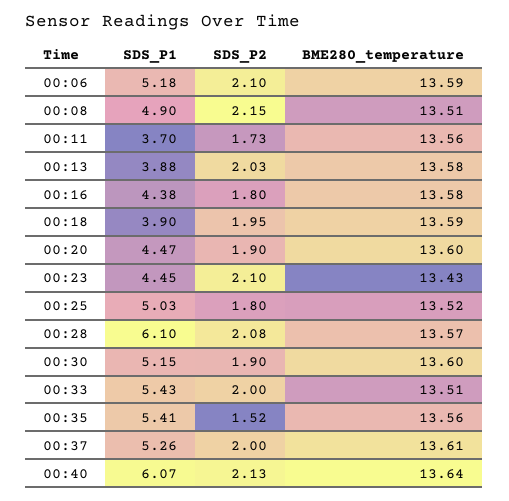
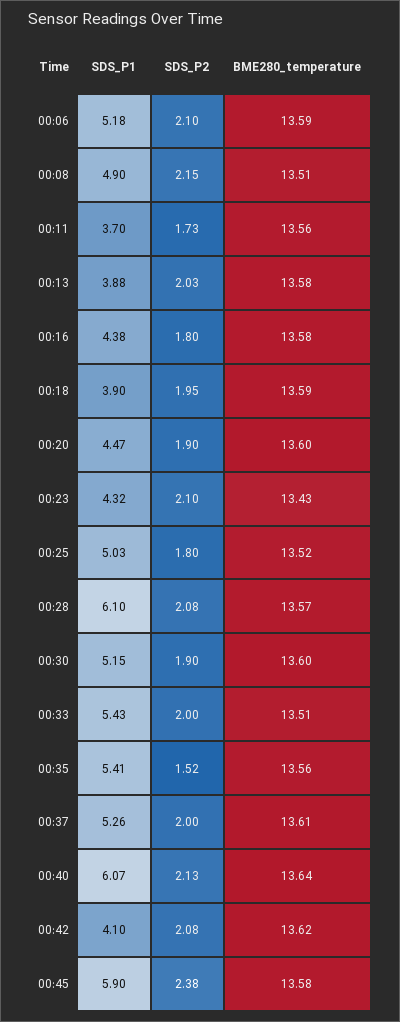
SDS_P1, 00:23: 4.45 -> 4.32
SDS_P1, 00:42: none -> 4.1
SDS_P2, 00:42: none -> 2.08
BME280_temperature, 00:42: none -> 13.62
SDS_P1, 00:45: none -> 5.9
SDS_P2, 00:45: none -> 2.38
BME280_temperature, 00:45: none -> 13.58

